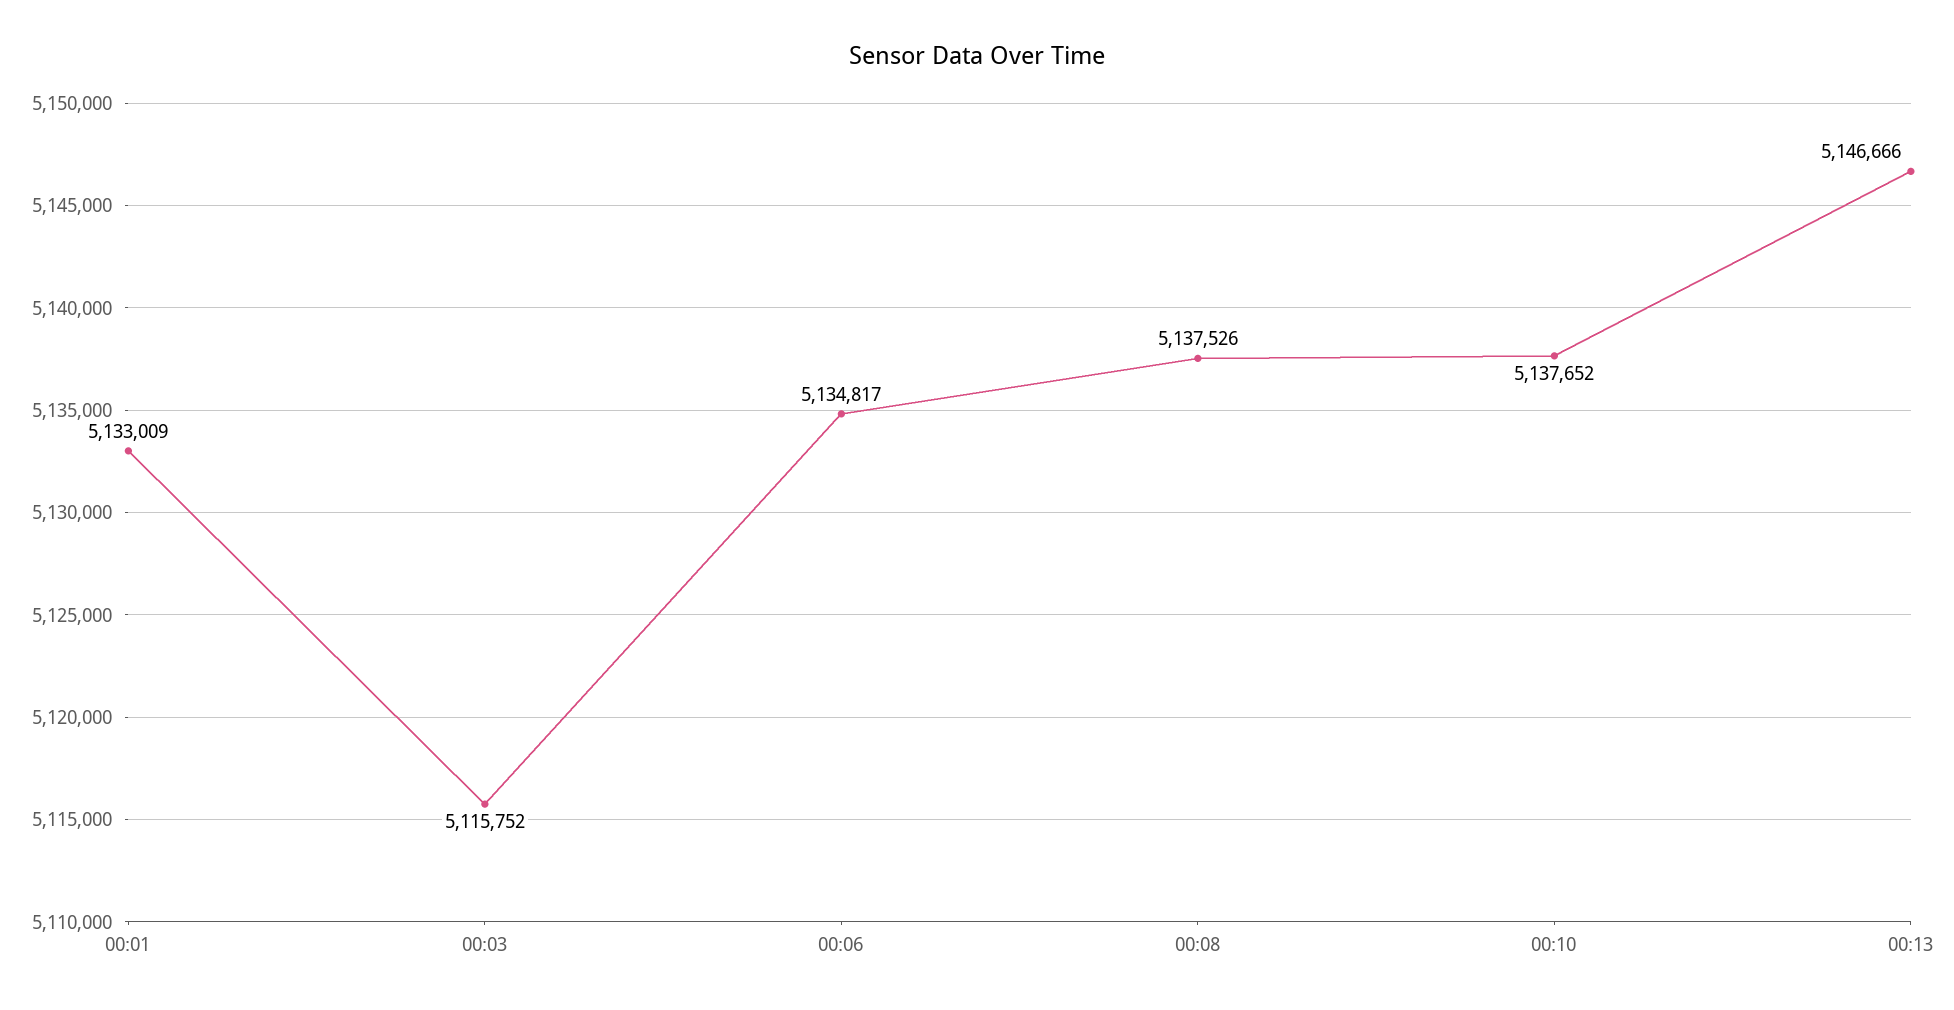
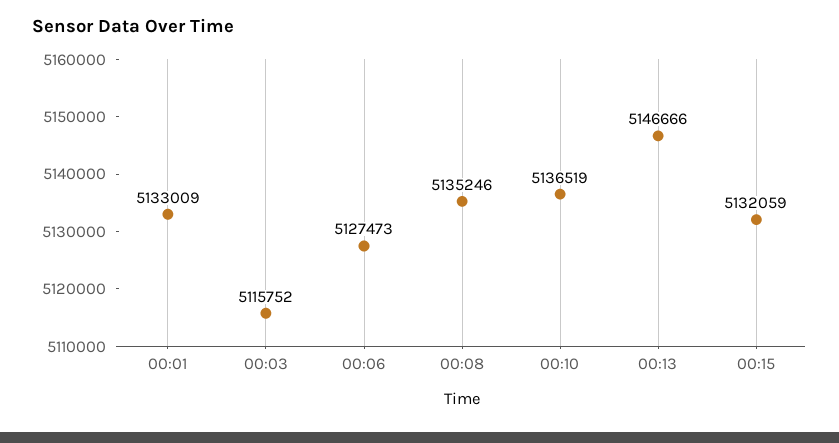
00:06: 5134817 -> 5127473
00:08: 5137526 -> 5135246
00:10: 5137652 -> 5136519
00:15: none -> 5132059

